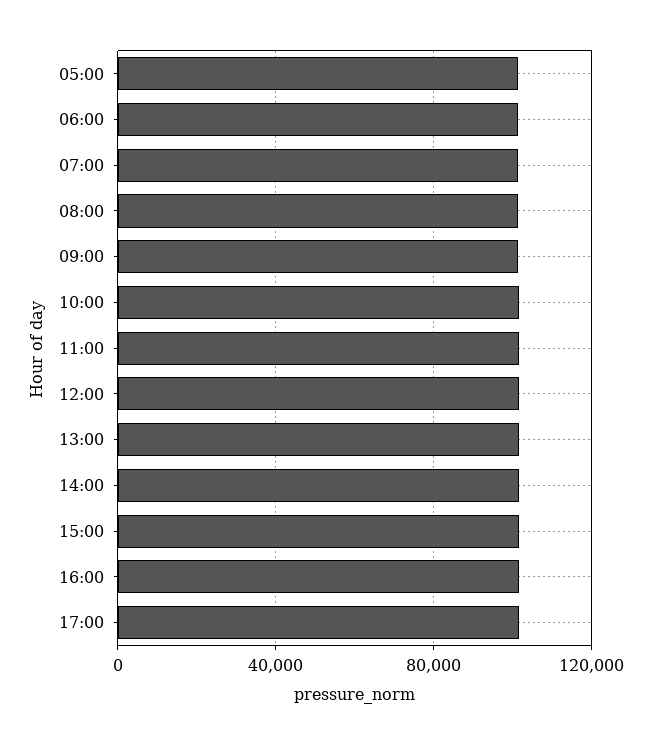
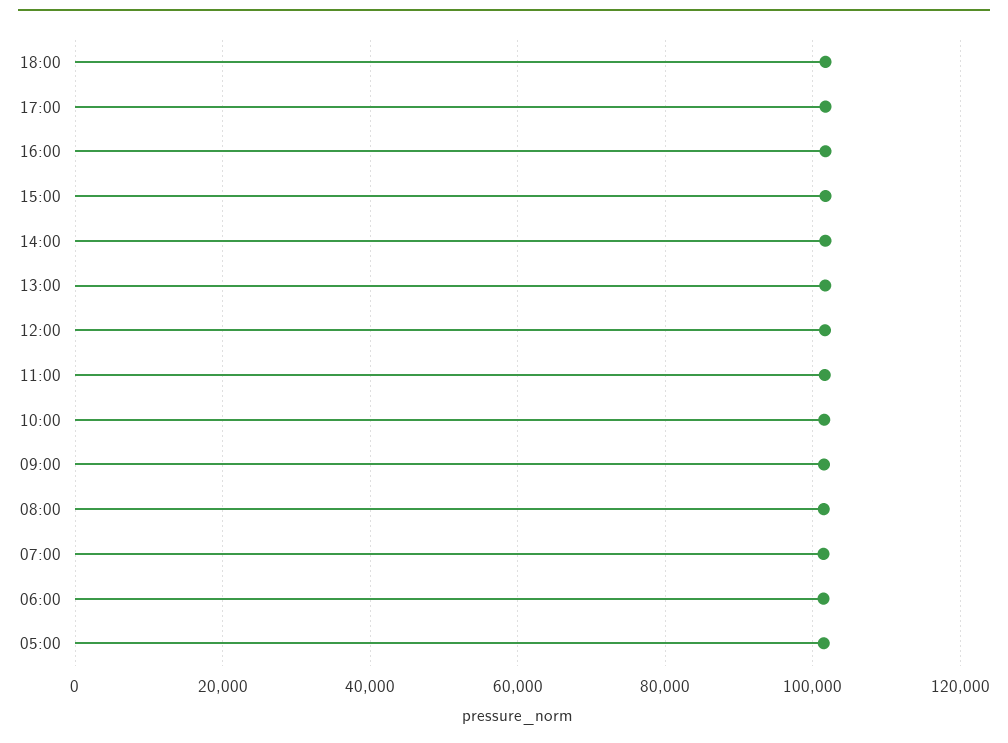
18:00: none -> 102000

